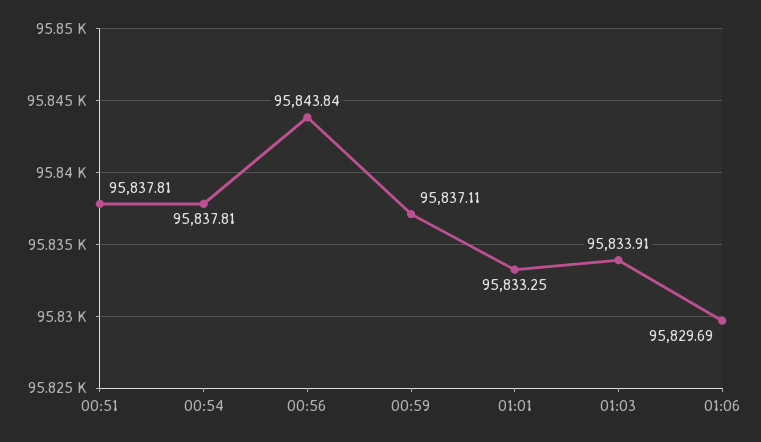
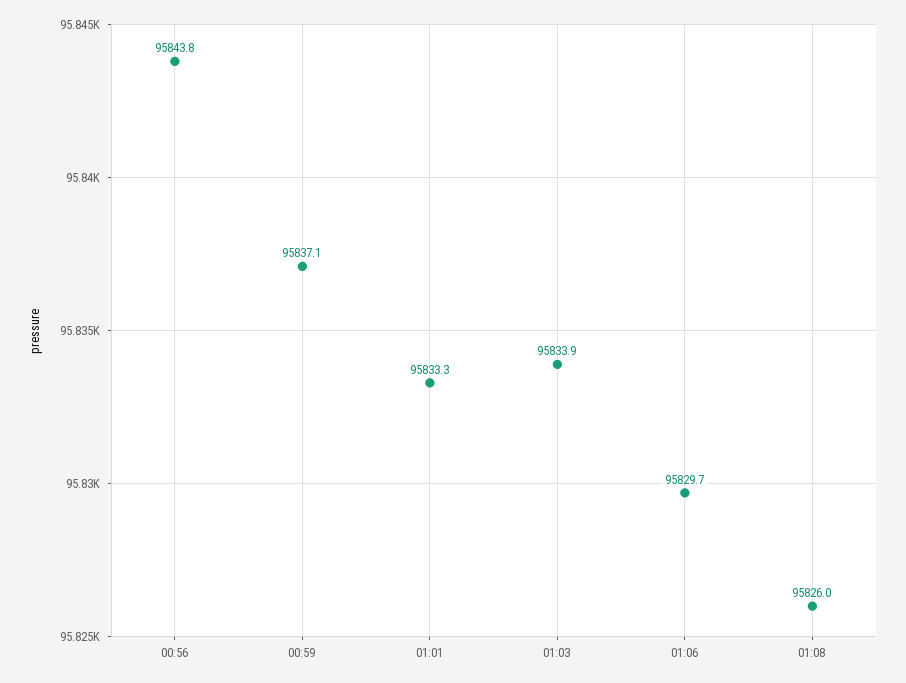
00:51: 95837.81 -> none
00:54: 95837.81 -> none
01:08: none -> 95826

